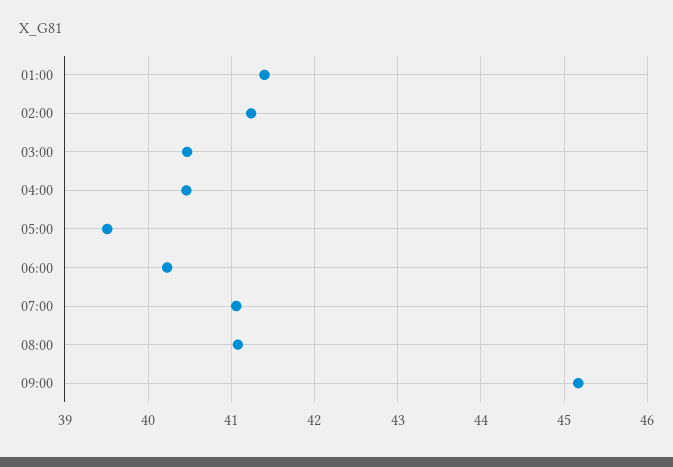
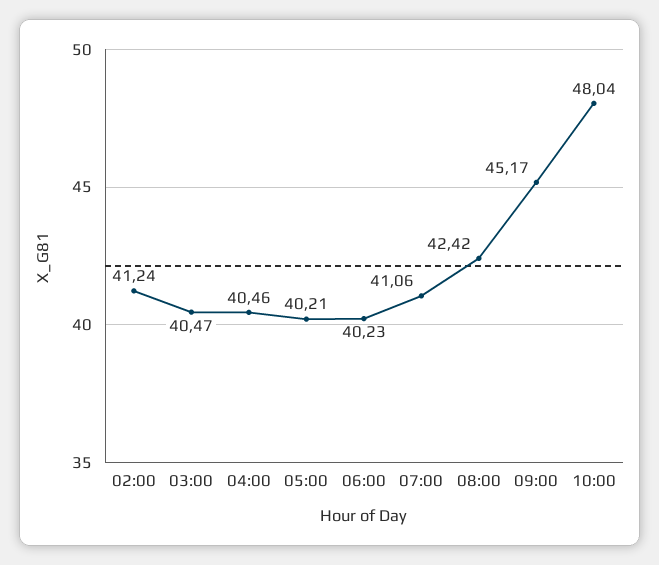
01:00: 41.4 -> none
05:00: 39.5 -> 40.21
08:00: 41.1 -> 42.42
10:00: none -> 48.04

